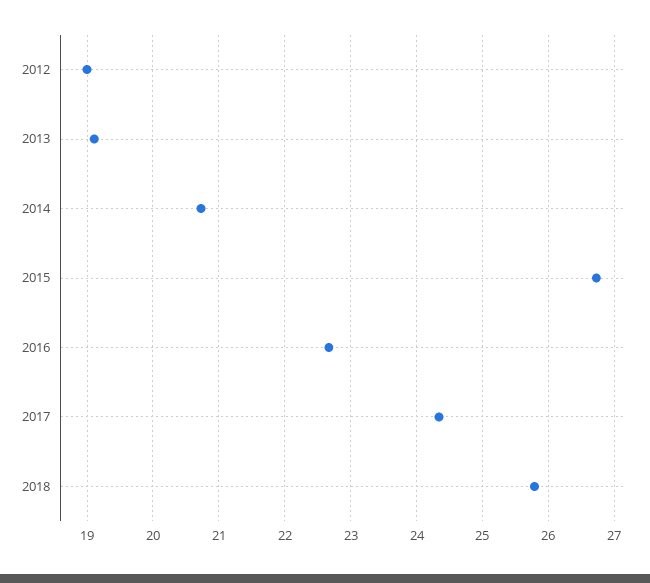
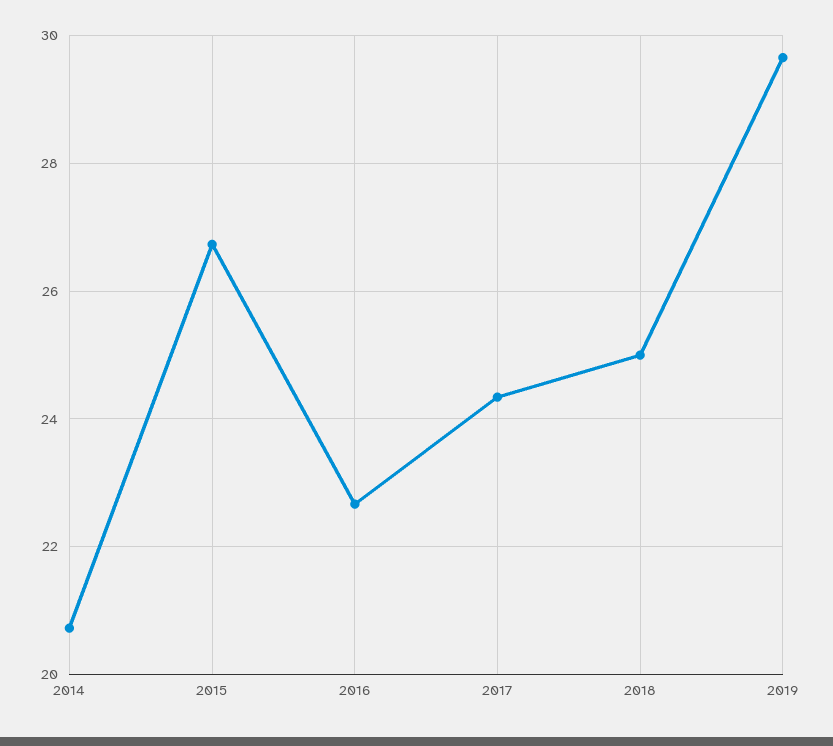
2012: 19 -> none
2013: 19.1 -> none
2018: 25.8 -> 25
2019: none -> 29.6

